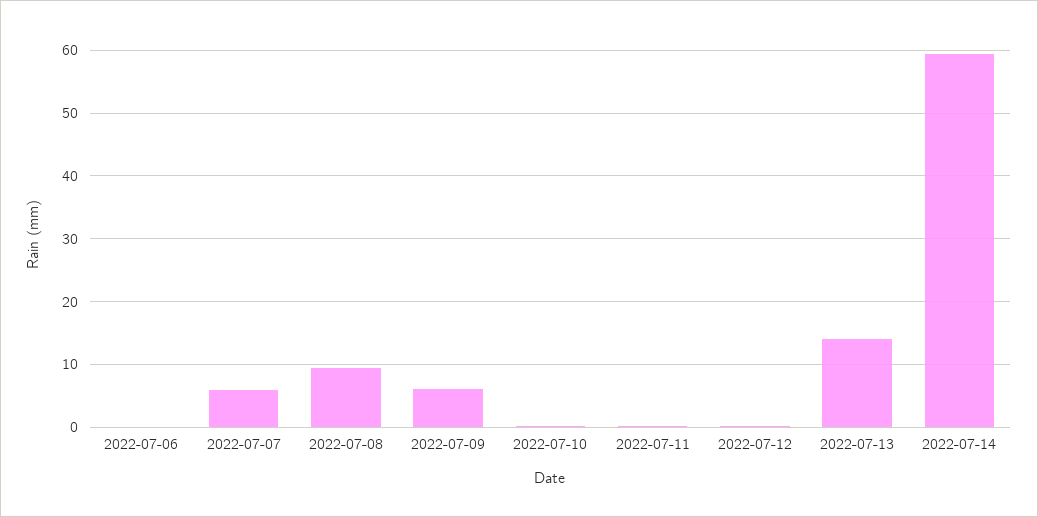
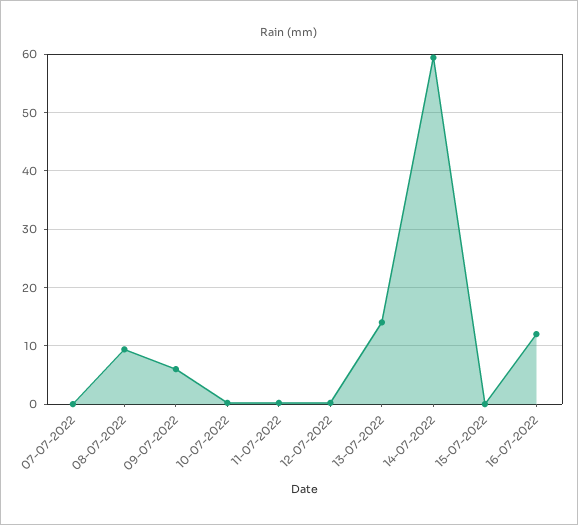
2022-07-06: 0 -> none
2022-07-07: 6 -> 0
15-07-2022: none -> 0
16-07-2022: none -> 12

